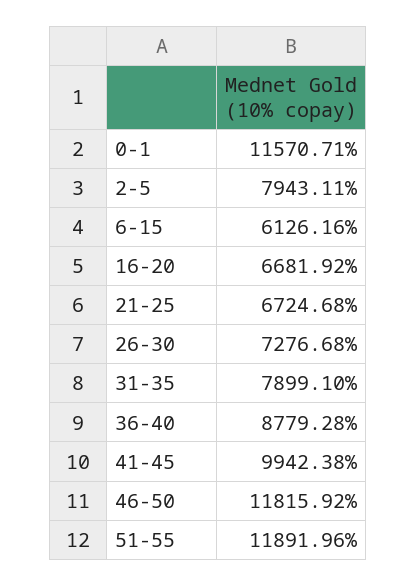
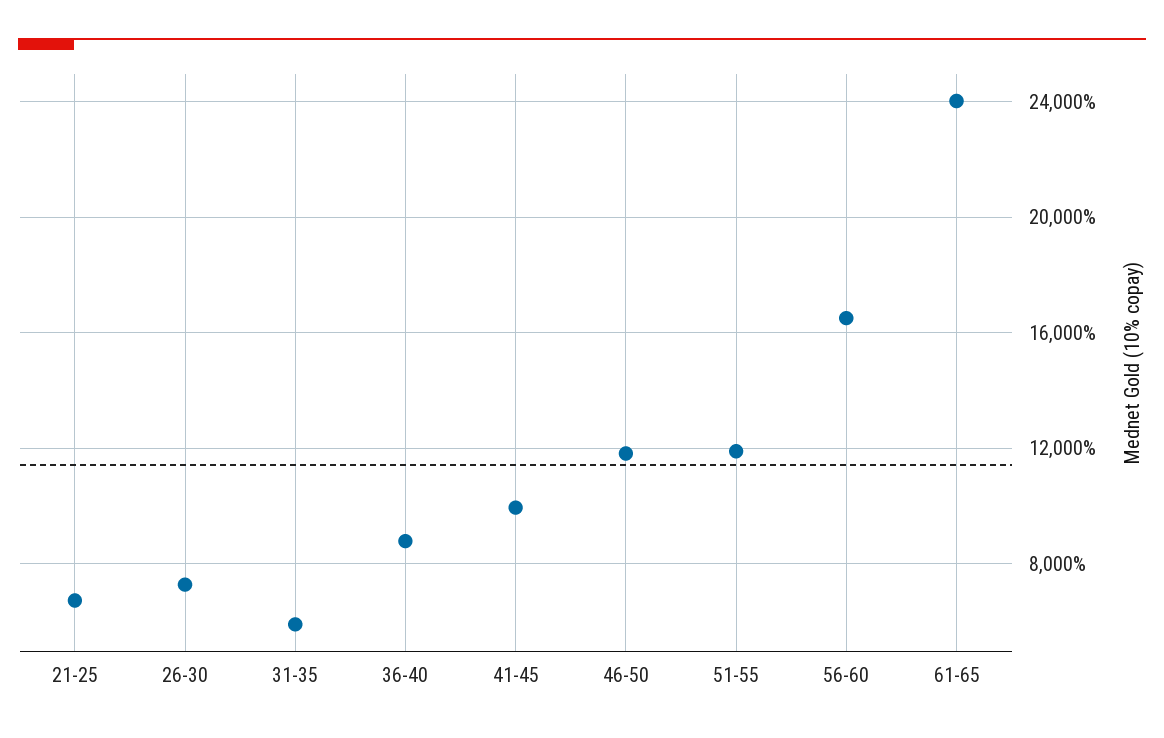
0-1: 11570.71 -> none
2-5: 7943.11 -> none
6-15: 6126.16 -> none
16-20: 6681.92 -> none
31-35: 7899.1 -> 6000
56-60: none -> 16500
61-65: none -> 24000

